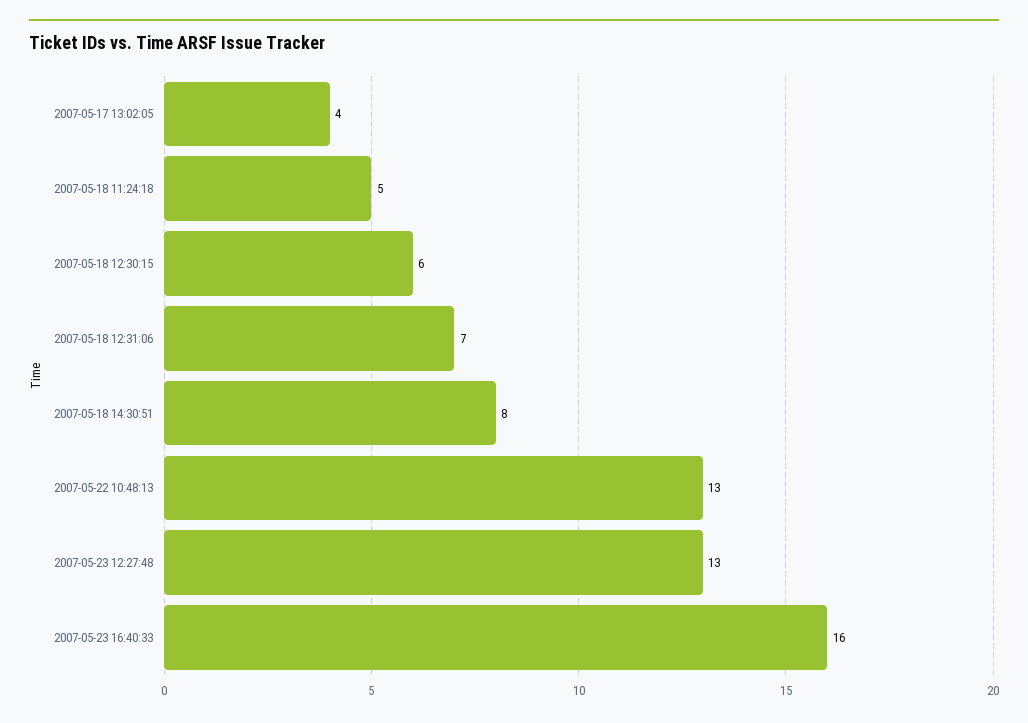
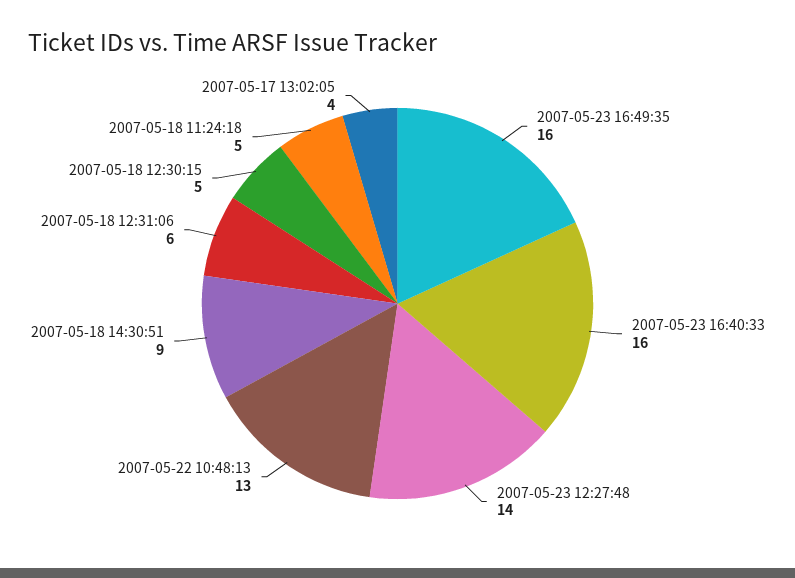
2007-05-18 12:30:15: 6 -> 5
2007-05-18 12:31:06: 7 -> 6
2007-05-18 14:30:51: 8 -> 9
2007-05-23 12:27:48: 13 -> 14
2007-05-23 16:49:35: none -> 16

